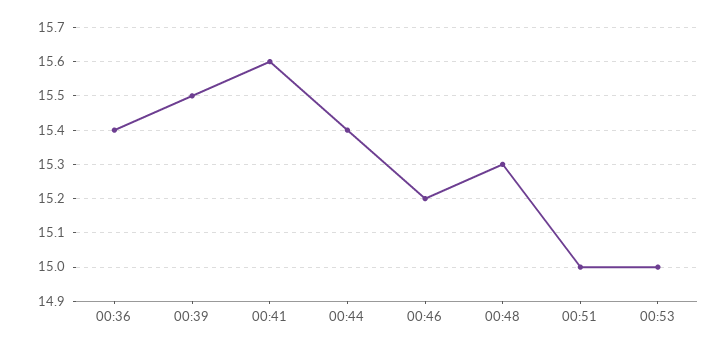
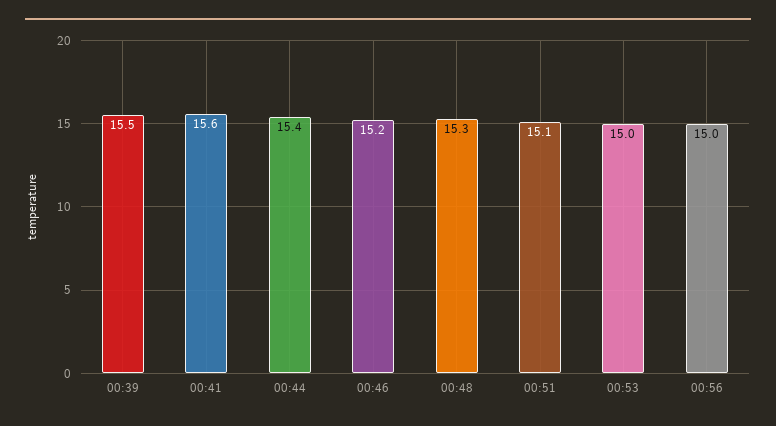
00:36: 15.4 -> none
00:51: 15 -> 15.1
00:56: none -> 15

